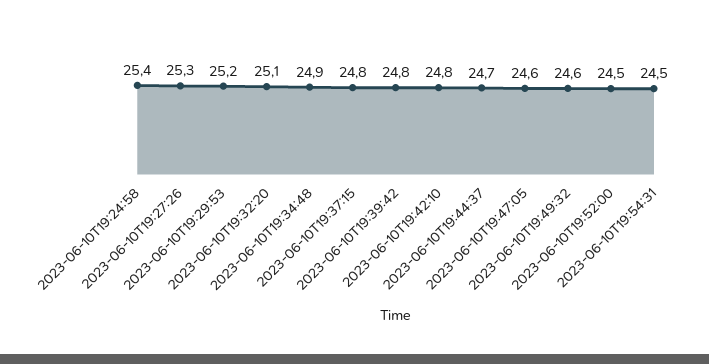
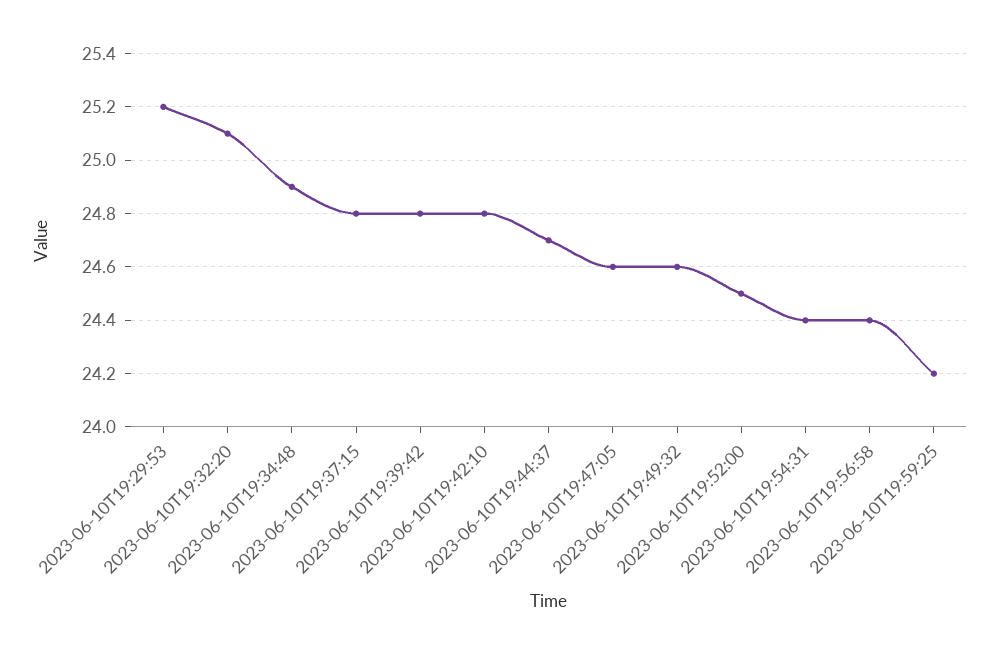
2023-06-10T19:24:58: 25.4 -> none
2023-06-10T19:27:26: 25.3 -> none
2023-06-10T19:54:31: 24.5 -> 24.4
2023-06-10T19:56:58: none -> 24.4
2023-06-10T19:59:25: none -> 24.2

